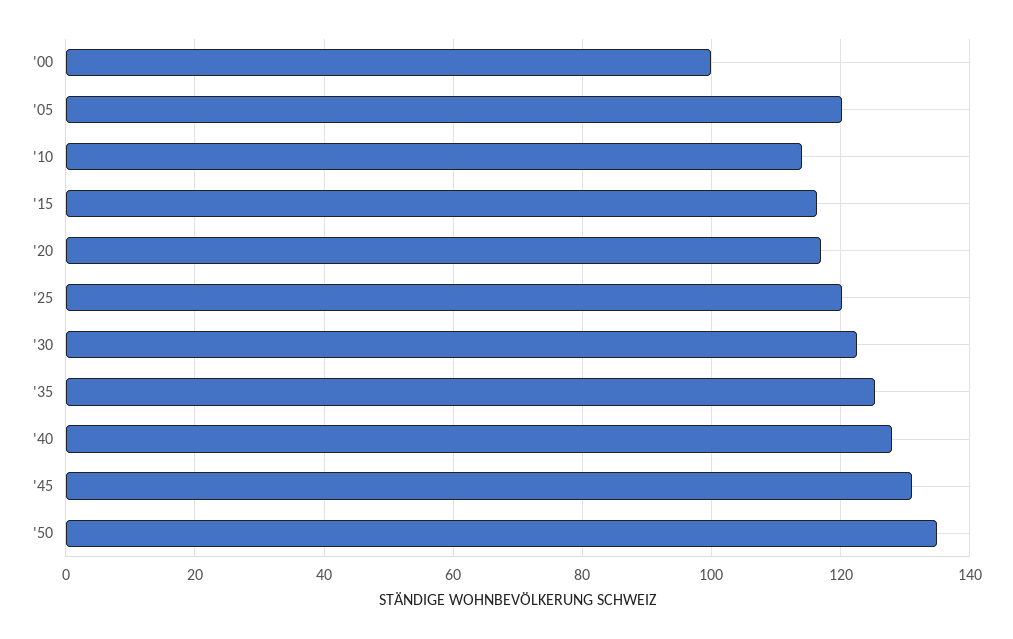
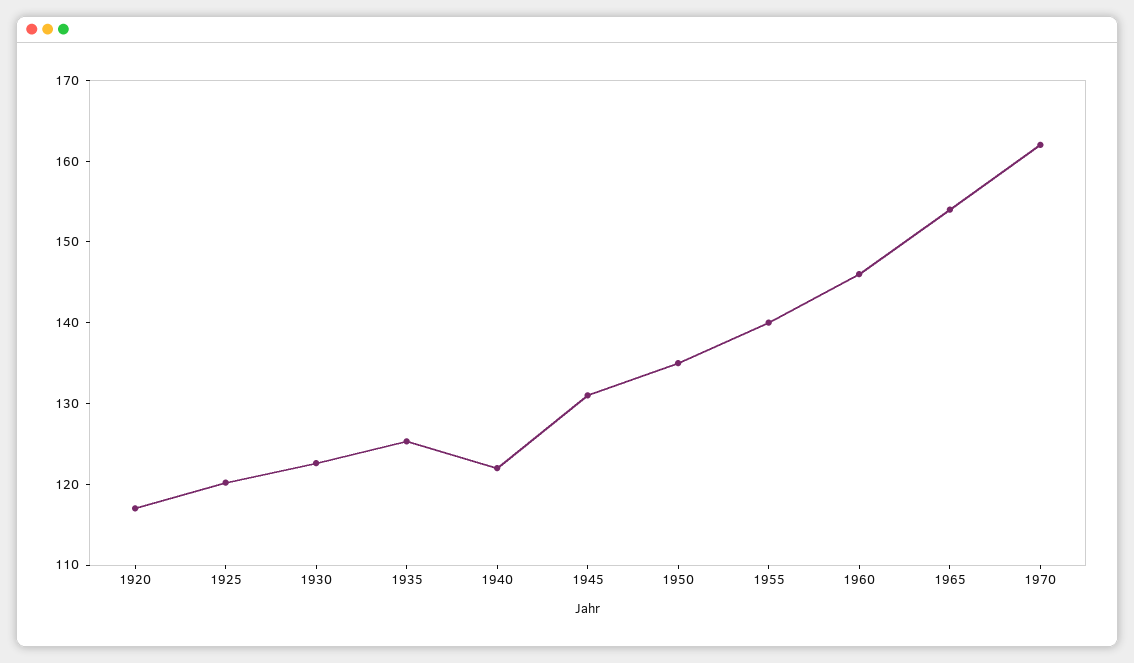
'00: 100 -> none
'05: 120 -> none
'10: 114 -> none
'15: 116 -> none
'40: 128 -> 122
1955: none -> 140
1960: none -> 146
1965: none -> 154
1970: none -> 162

